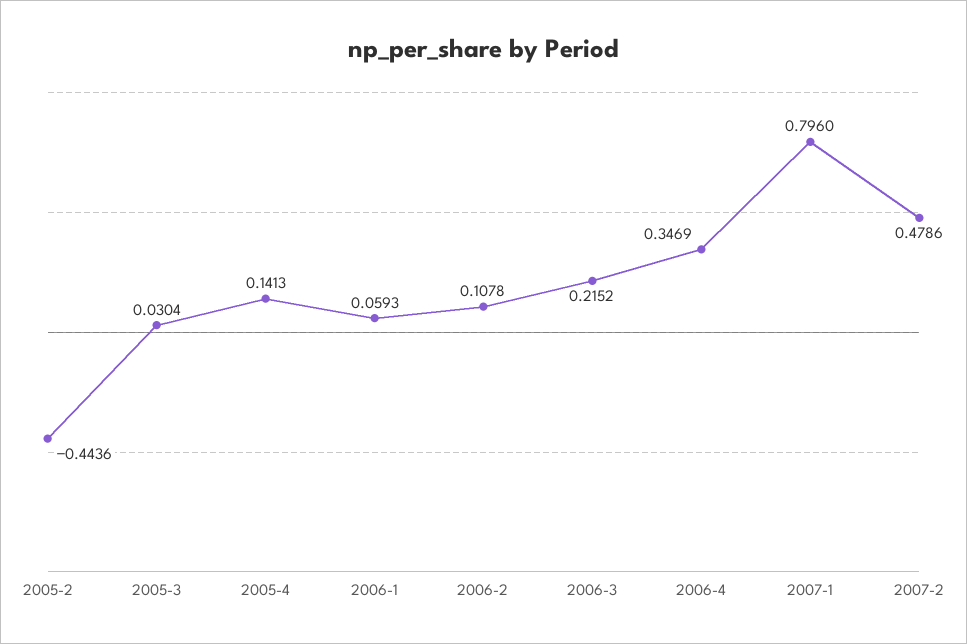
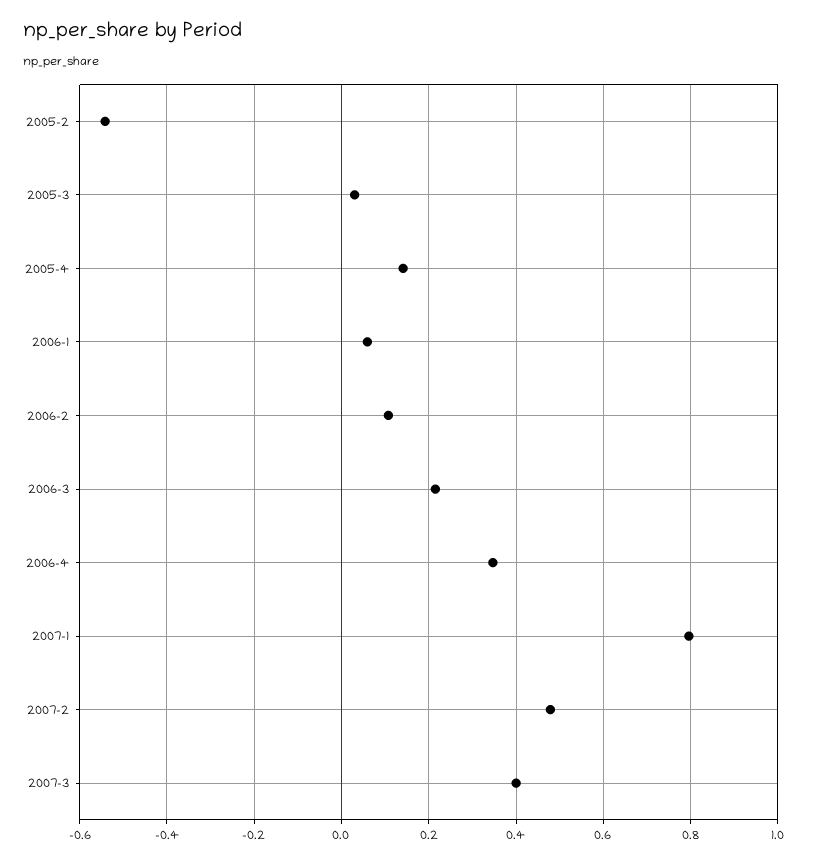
2005-2: -0.4436 -> -0.54
2007-3: none -> 0.4

